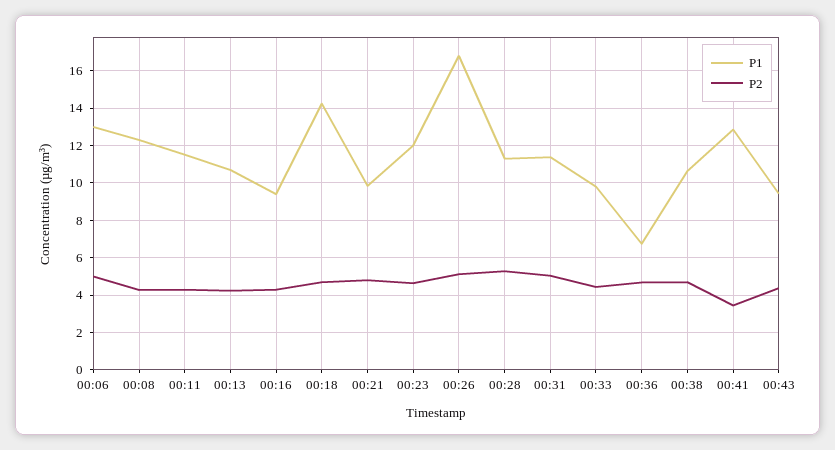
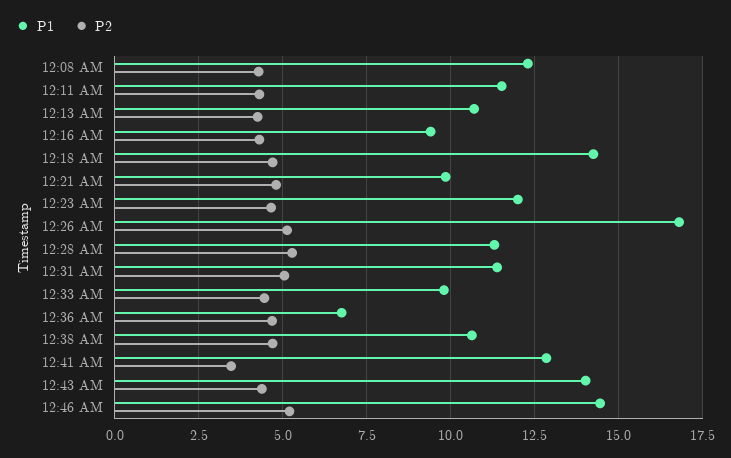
P1, 00:06: 13 -> none
P2, 00:06: 5 -> none
P1, 00:43: 9.5 -> 14
P1, 12:46 AM: none -> 14.5
P2, 12:46 AM: none -> 5.25

